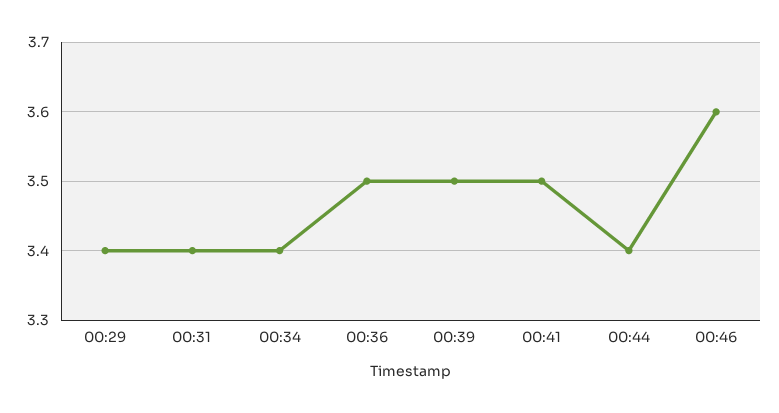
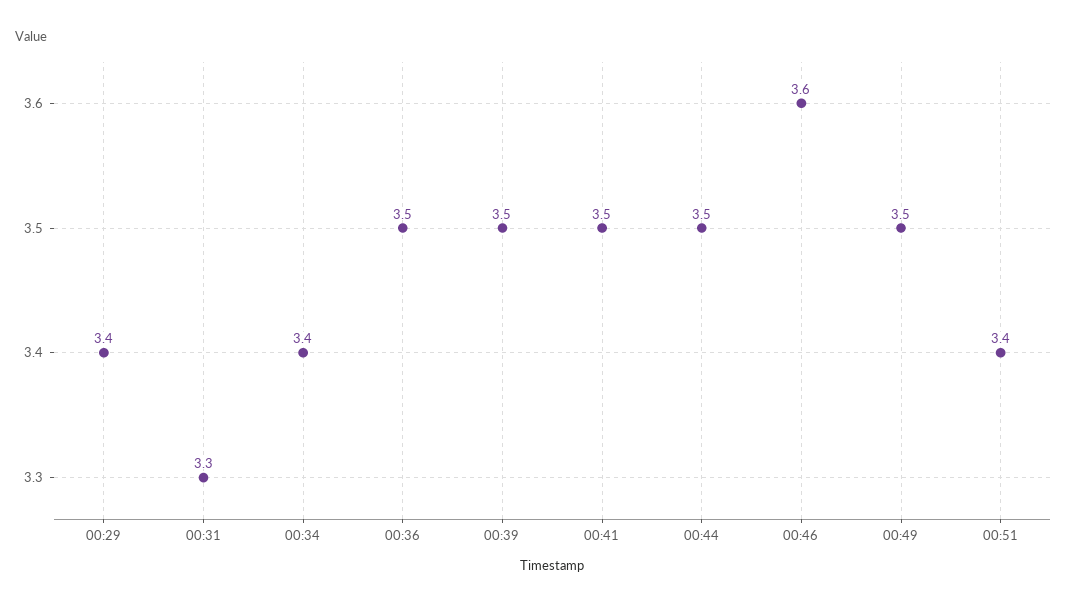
00:31: 3.4 -> 3.3
00:44: 3.4 -> 3.5
00:49: none -> 3.5
00:51: none -> 3.4

